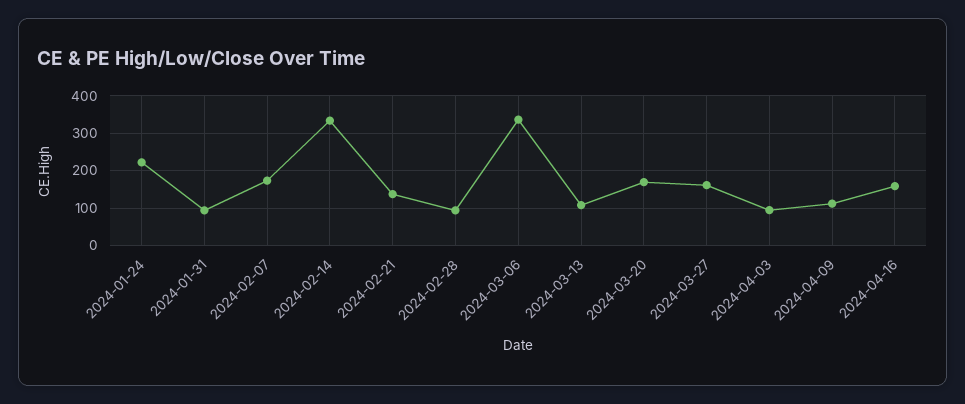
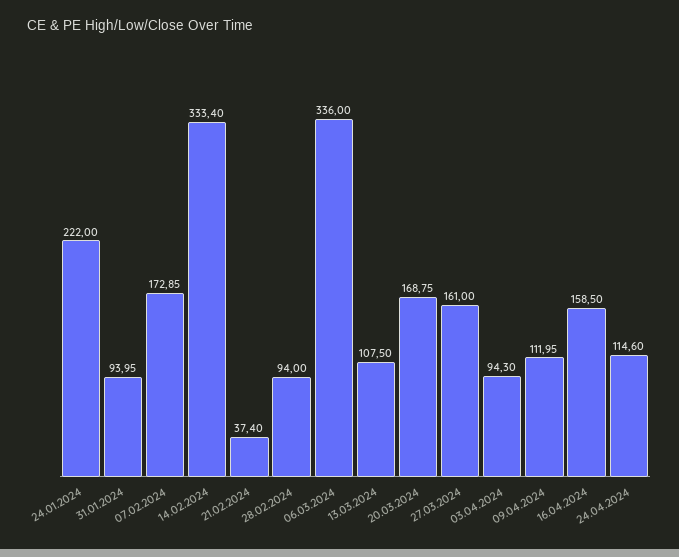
2024-02-21: 140 -> 37.4
24.04.2024: none -> 114.6

